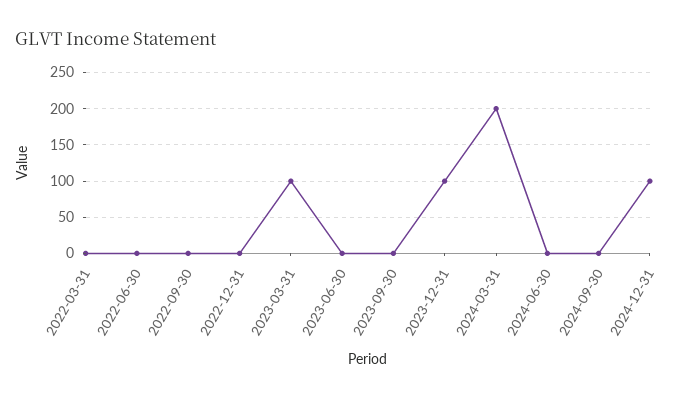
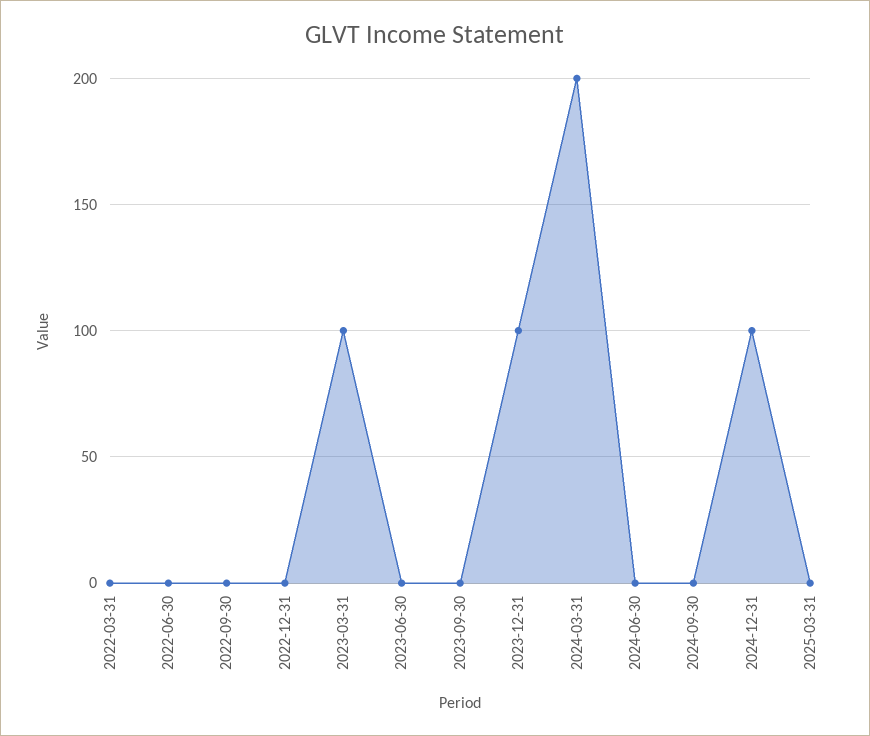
2025-03-31: none -> 0

